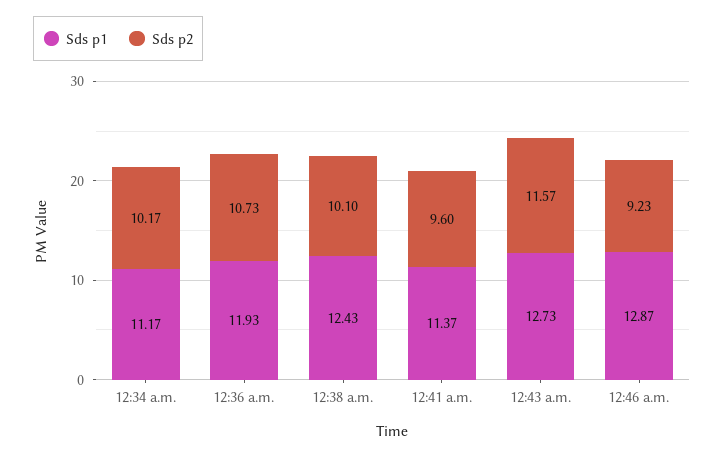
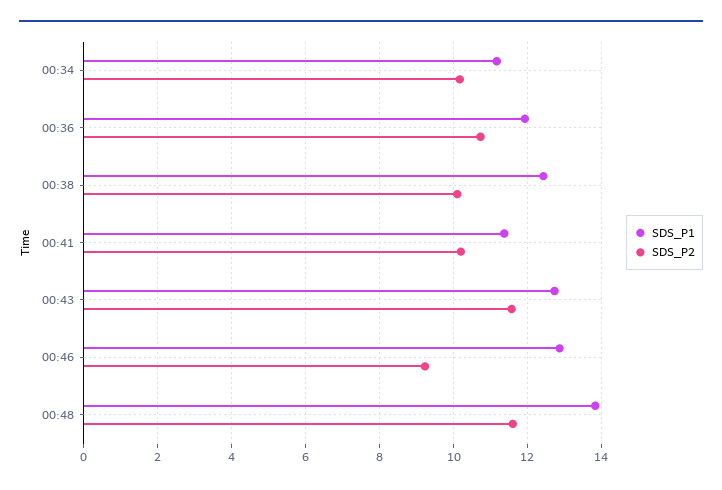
Sds p2, 12:41 a.m.: 9.6 -> 10.2
Sds p1, 00:48: none -> 13.8
Sds p2, 00:48: none -> 11.6

